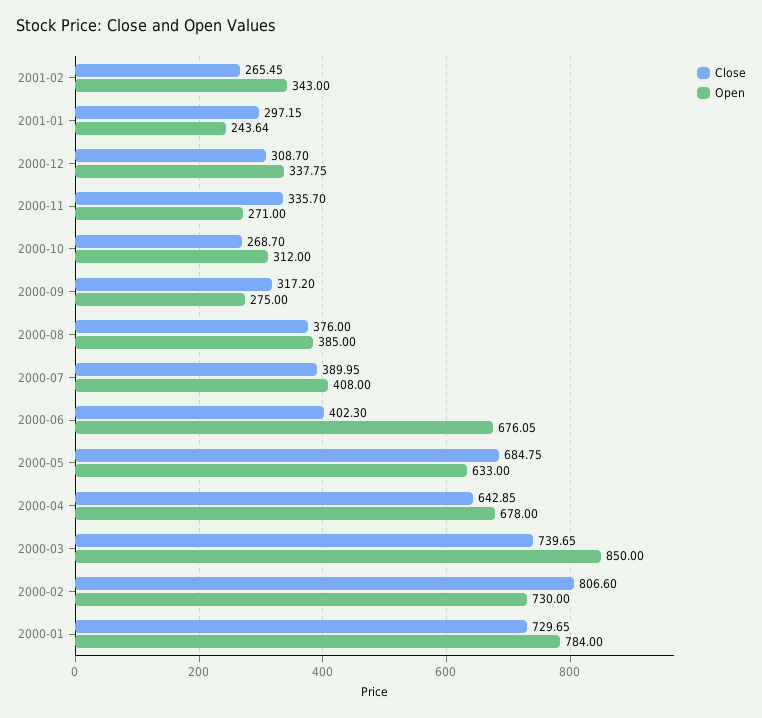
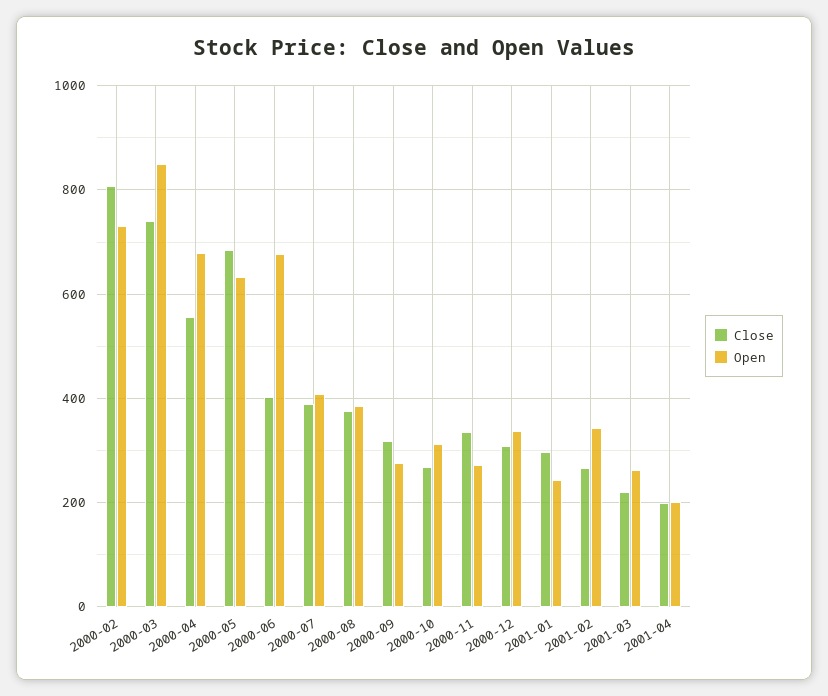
Close, 2000-04: 642.85 -> 560
Close, 2000-01: 729.65 -> none
Open, 2000-01: 784 -> none
Close, 2001-03: none -> 220
Open, 2001-03: none -> 260
Close, 2001-04: none -> 200
Open, 2001-04: none -> 200

